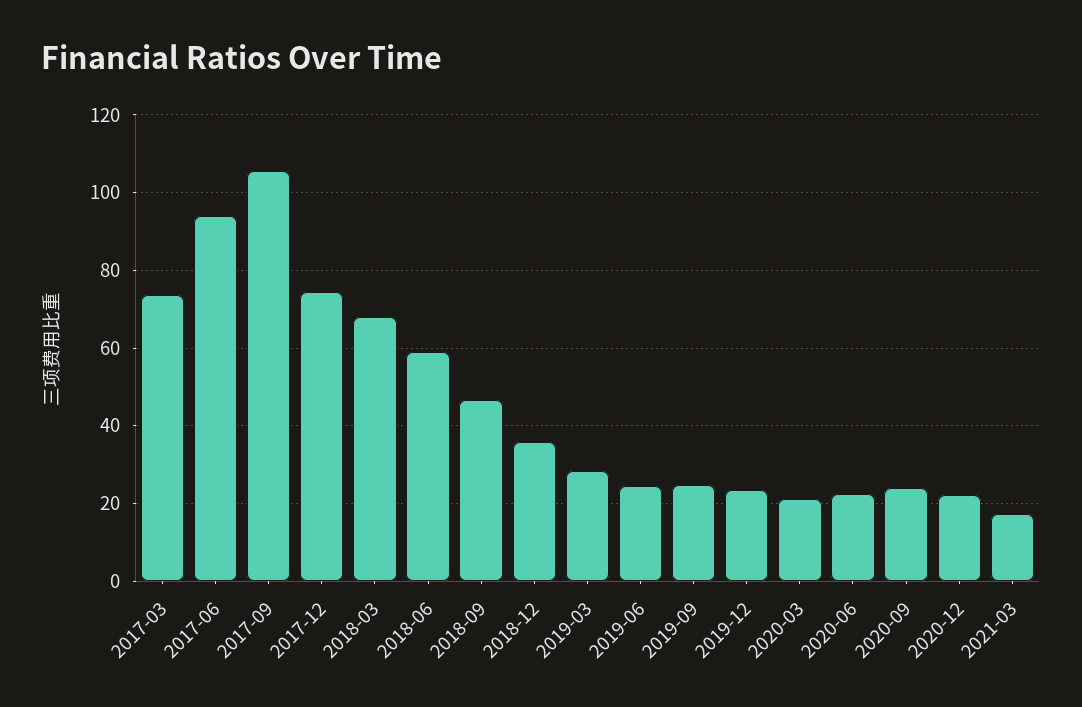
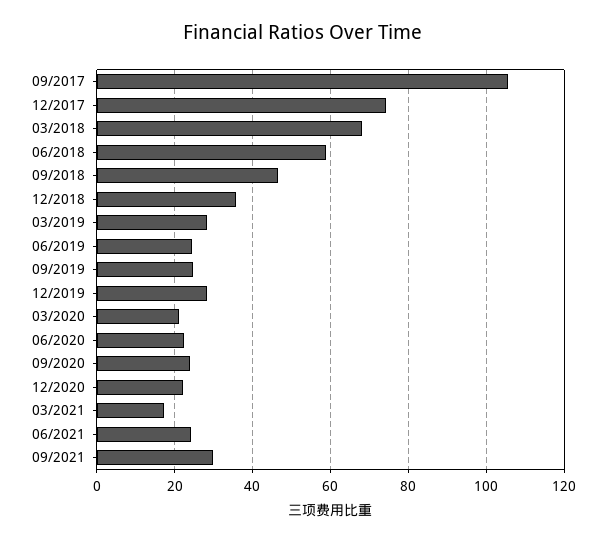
2017-03: 74 -> none
2017-06: 94 -> none
2019-12: 24 -> 28
06/2021: none -> 24
09/2021: none -> 30

